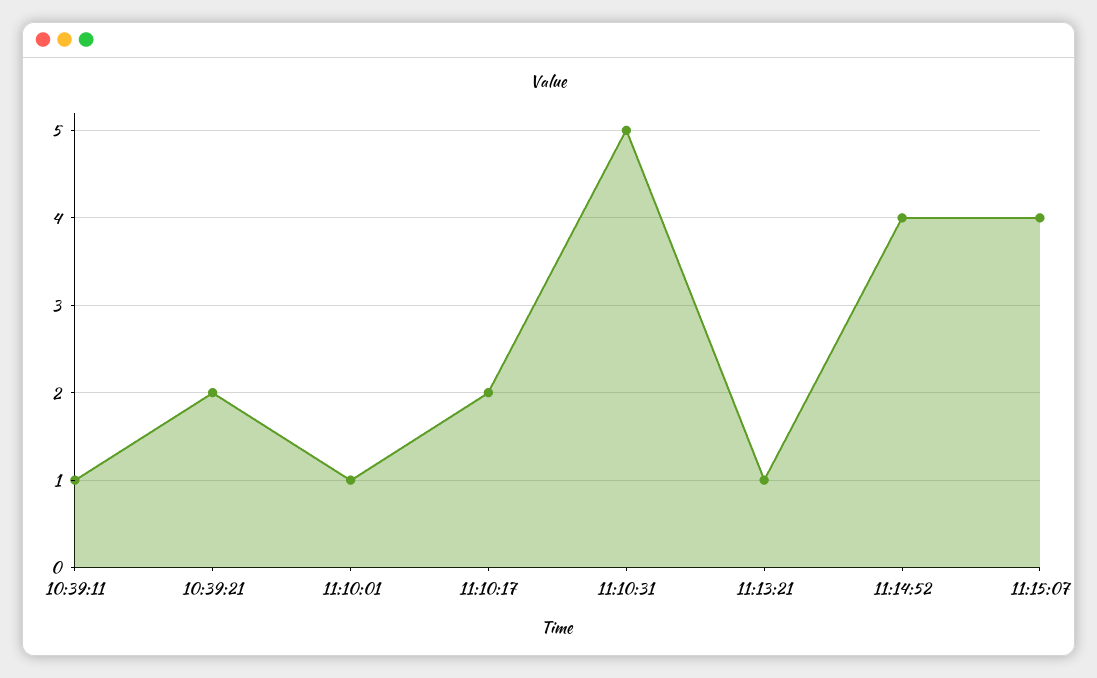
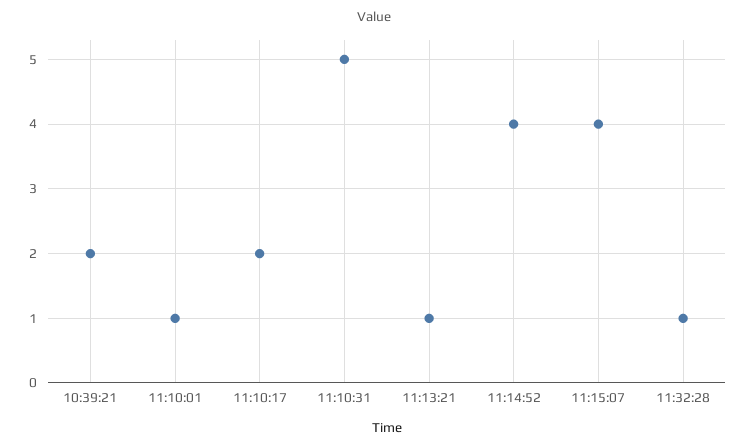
10:39:11: 1 -> none
11:32:28: none -> 1

